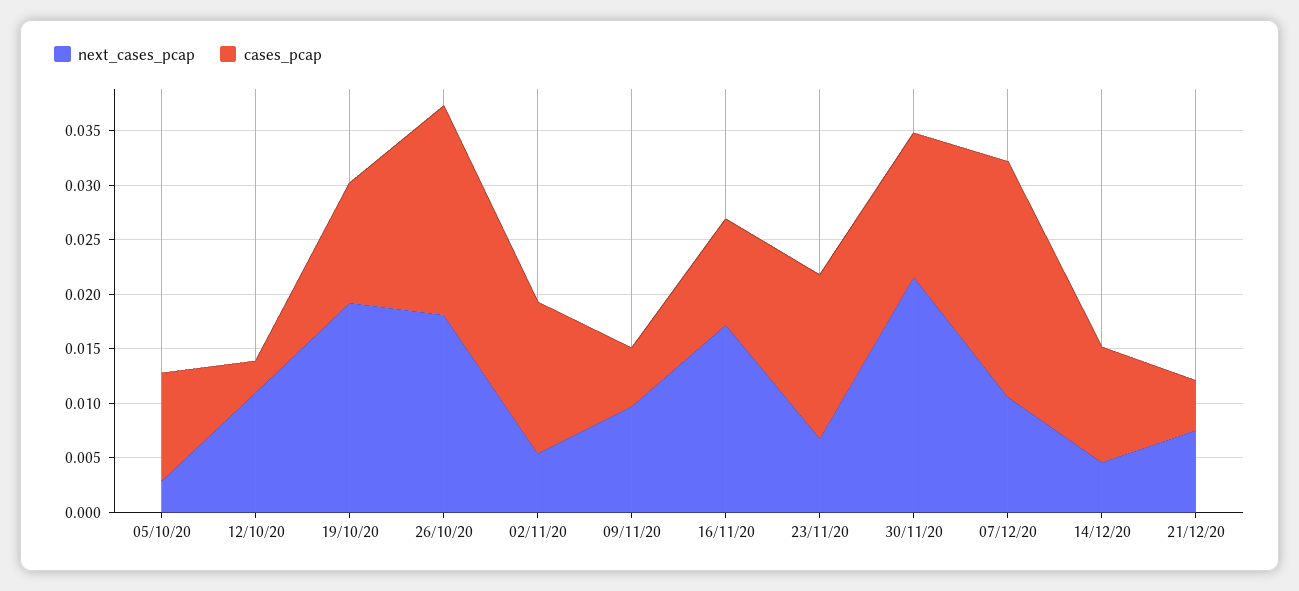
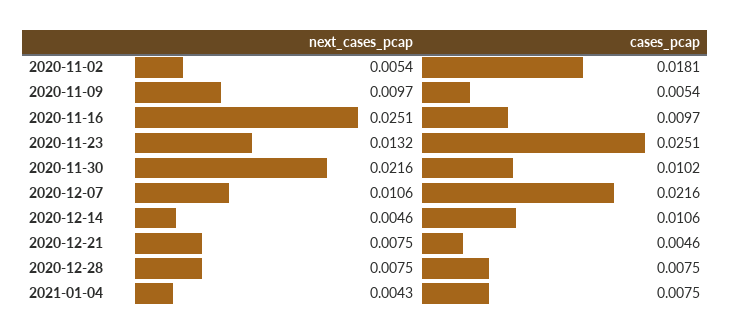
next_cases_pcap, 05/10/20: 0.003 -> none
cases_pcap, 05/10/20: 0.01 -> none
next_cases_pcap, 12/10/20: 0.011 -> none
cases_pcap, 12/10/20: 0.003 -> none
next_cases_pcap, 19/10/20: 0.019 -> none
cases_pcap, 19/10/20: 0.011 -> none
next_cases_pcap, 26/10/20: 0.018 -> none
cases_pcap, 26/10/20: 0.019 -> none
cases_pcap, 02/11/20: 0.014 -> 0.0181
next_cases_pcap, 16/11/20: 0.017 -> 0.0251
next_cases_pcap, 23/11/20: 0.007 -> 0.0132
cases_pcap, 23/11/20: 0.015 -> 0.0251
cases_pcap, 30/11/20: 0.013 -> 0.0102
next_cases_pcap, 2020-12-28: none -> 0.0075
cases_pcap, 2020-12-28: none -> 0.0075
next_cases_pcap, 2021-01-04: none -> 0.0043
cases_pcap, 2021-01-04: none -> 0.0075

